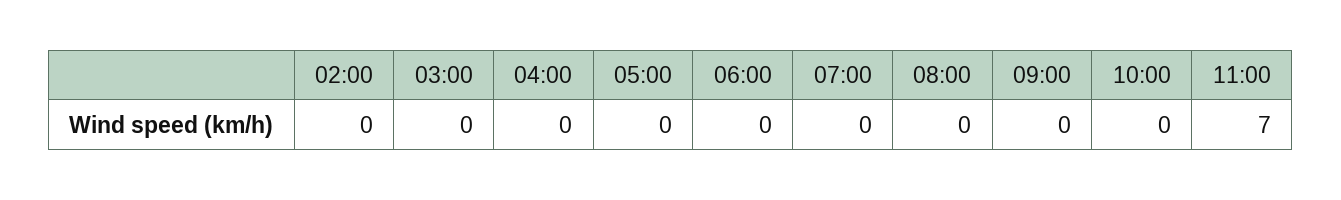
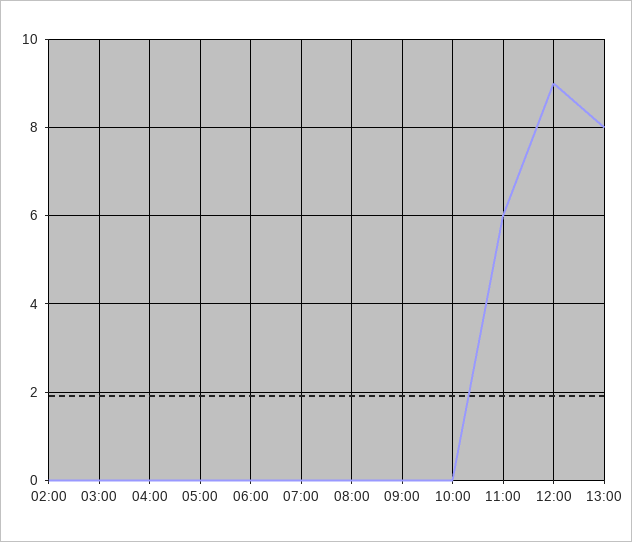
11:00: 7 -> 6
12:00: none -> 9
13:00: none -> 8

